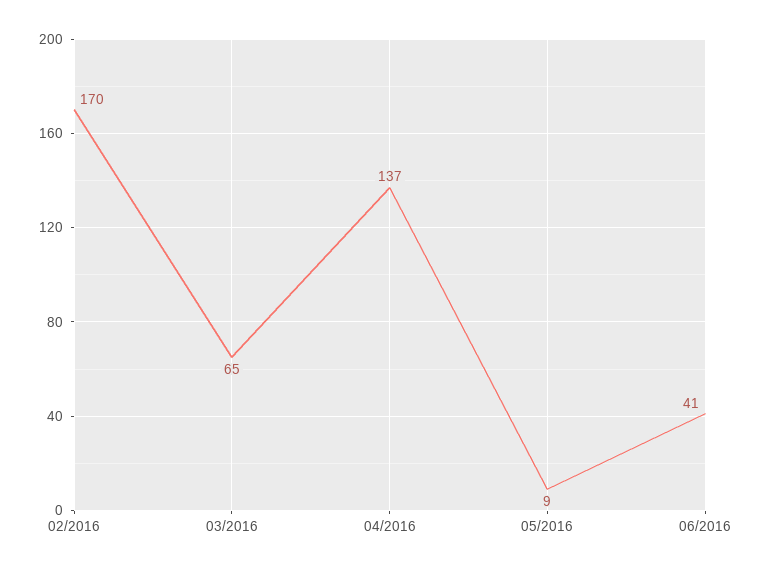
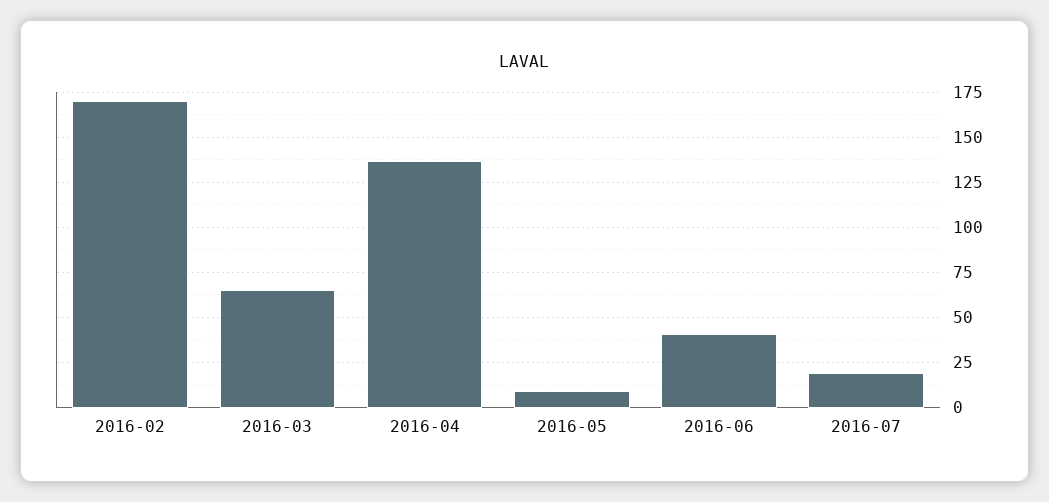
2016-07: none -> 20

